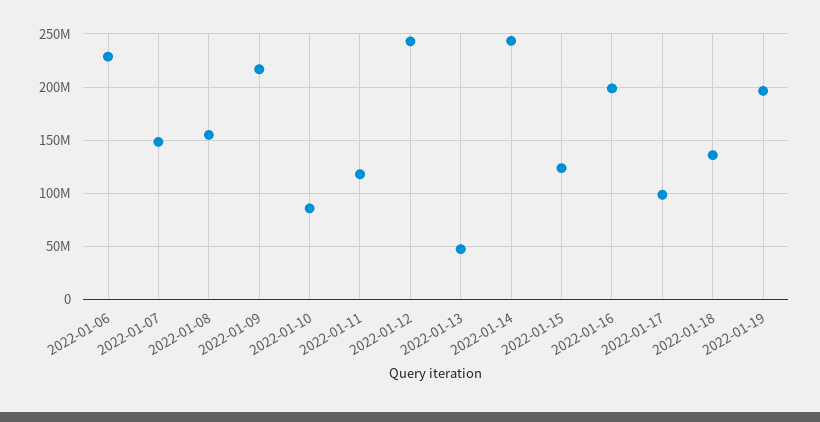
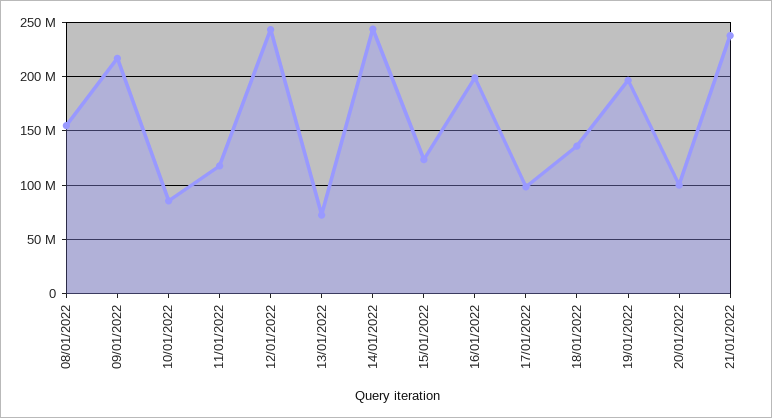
2022-01-06: 230000000 -> none
2022-01-07: 150000000 -> none
2022-01-13: 50000000 -> 70000000
20/01/2022: none -> 100000000
21/01/2022: none -> 240000000

